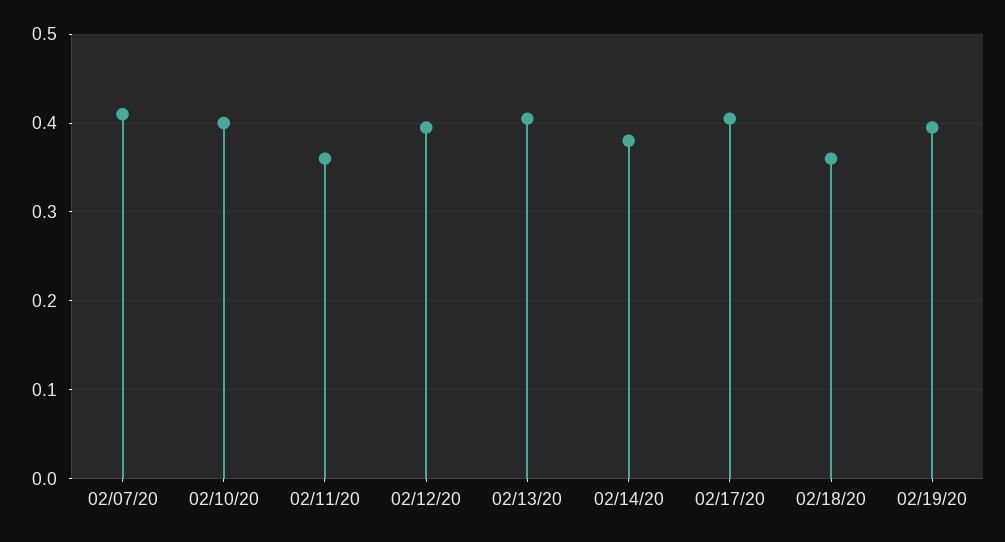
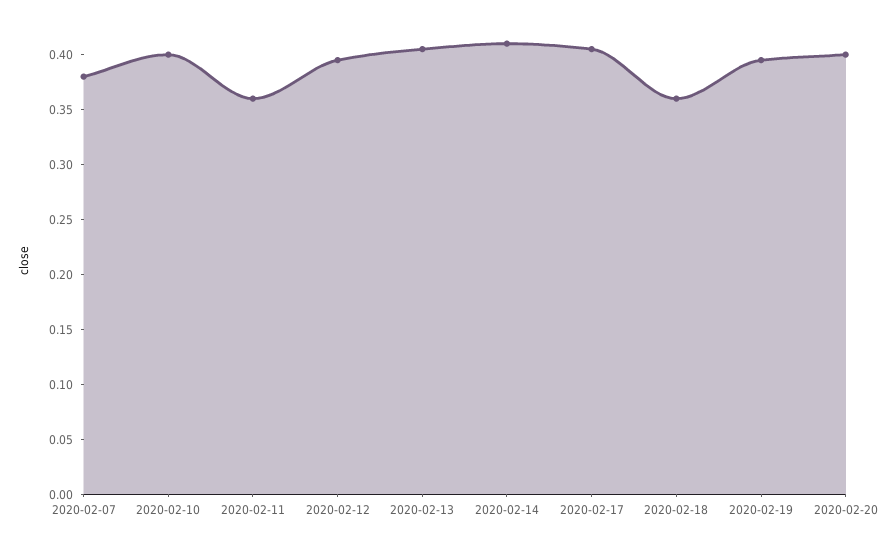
02/07/20: 0.41 -> 0.38
02/14/20: 0.38 -> 0.41
2020-02-20: none -> 0.4

